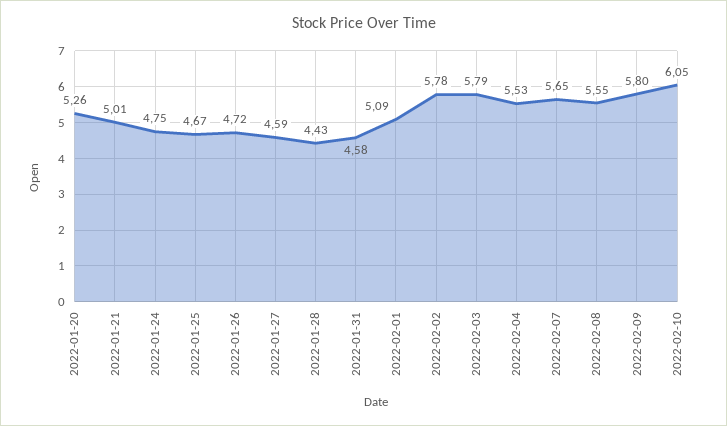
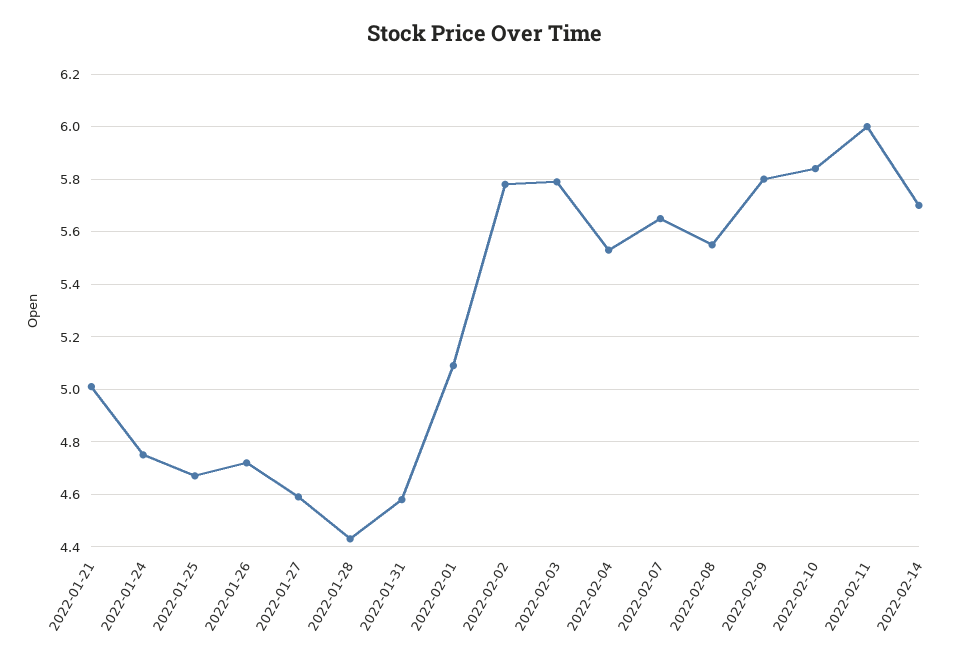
2022-01-20: 5.26 -> none
2022-02-10: 6.05 -> 5.85
2022-02-11: none -> 6
2022-02-14: none -> 5.7

